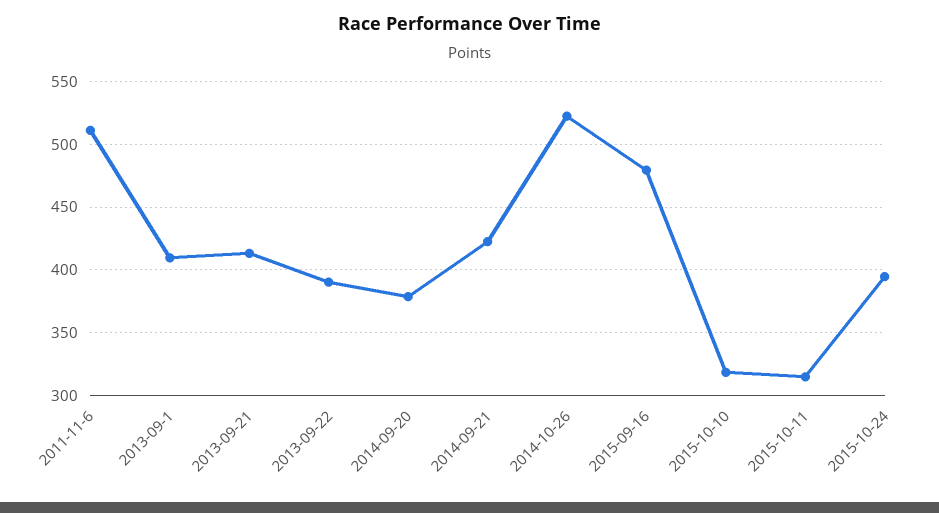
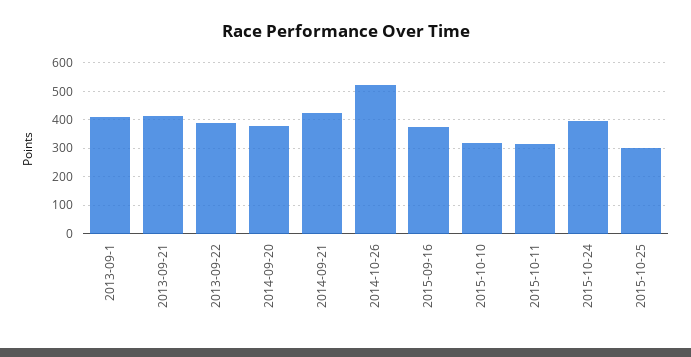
2011-11-6: 510 -> none
2015-09-16: 480 -> 375
2015-10-25: none -> 300

